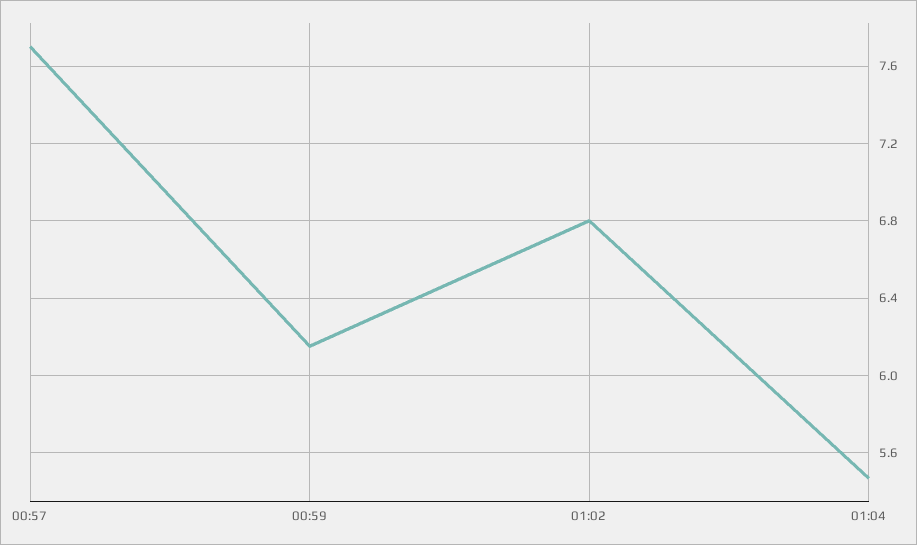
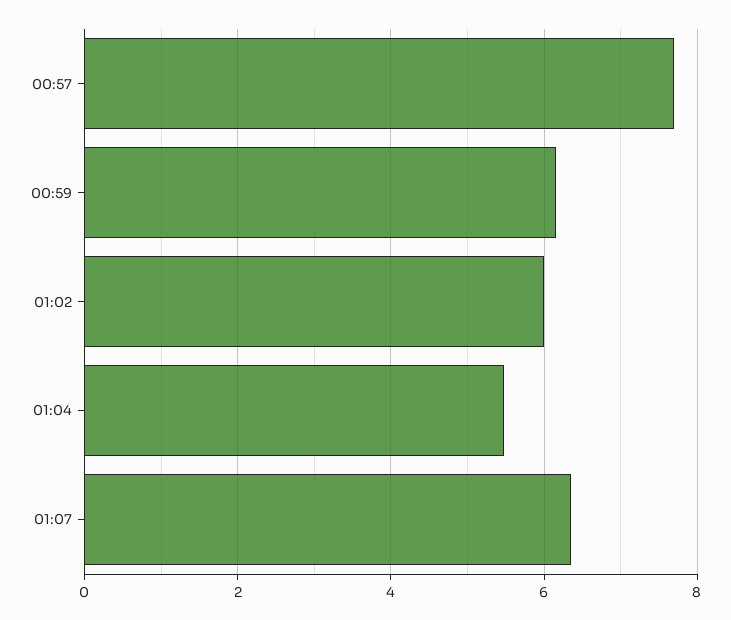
01:02: 6.8 -> 6
01:07: none -> 6.4

